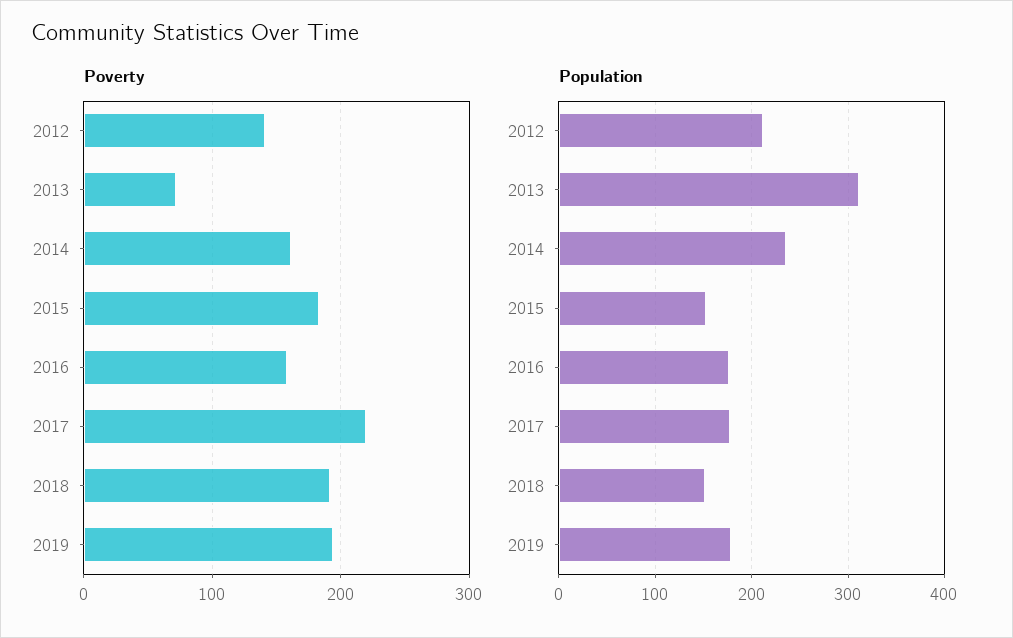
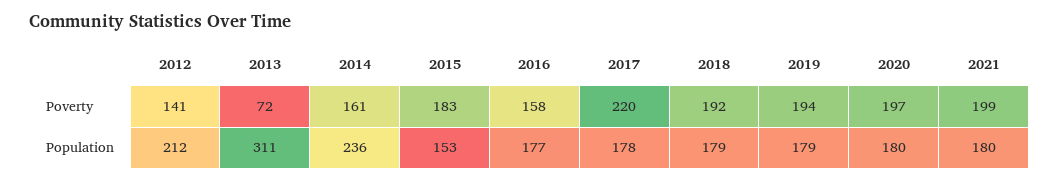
Population, 2018: 150 -> 179
Poverty, 2020: none -> 197
Poverty, 2021: none -> 199
Population, 2020: none -> 180
Population, 2021: none -> 180

